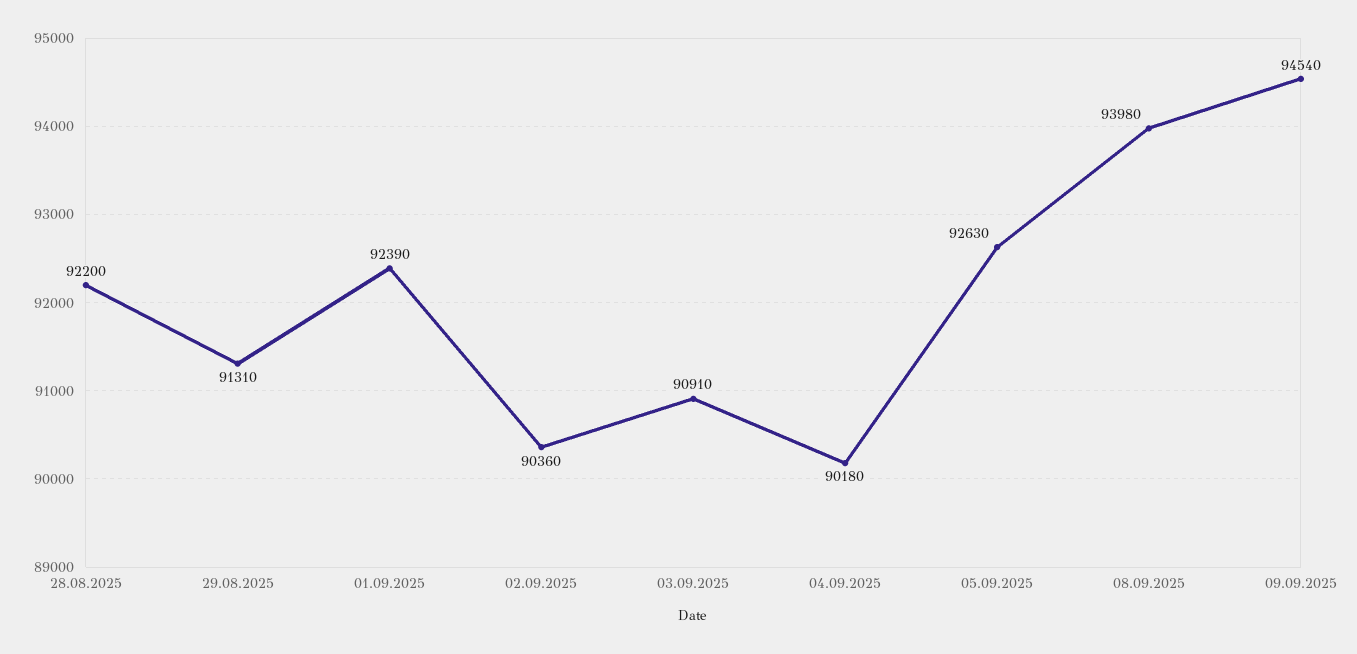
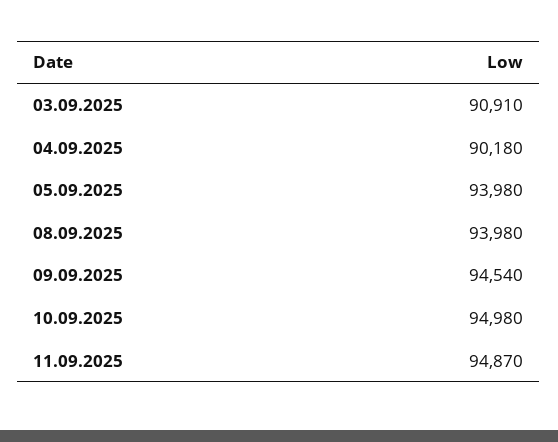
28.08.2025: 92200 -> none
29.08.2025: 91310 -> none
01.09.2025: 92390 -> none
02.09.2025: 90360 -> none
05.09.2025: 92630 -> 93980
10.09.2025: none -> 94980
11.09.2025: none -> 94870

